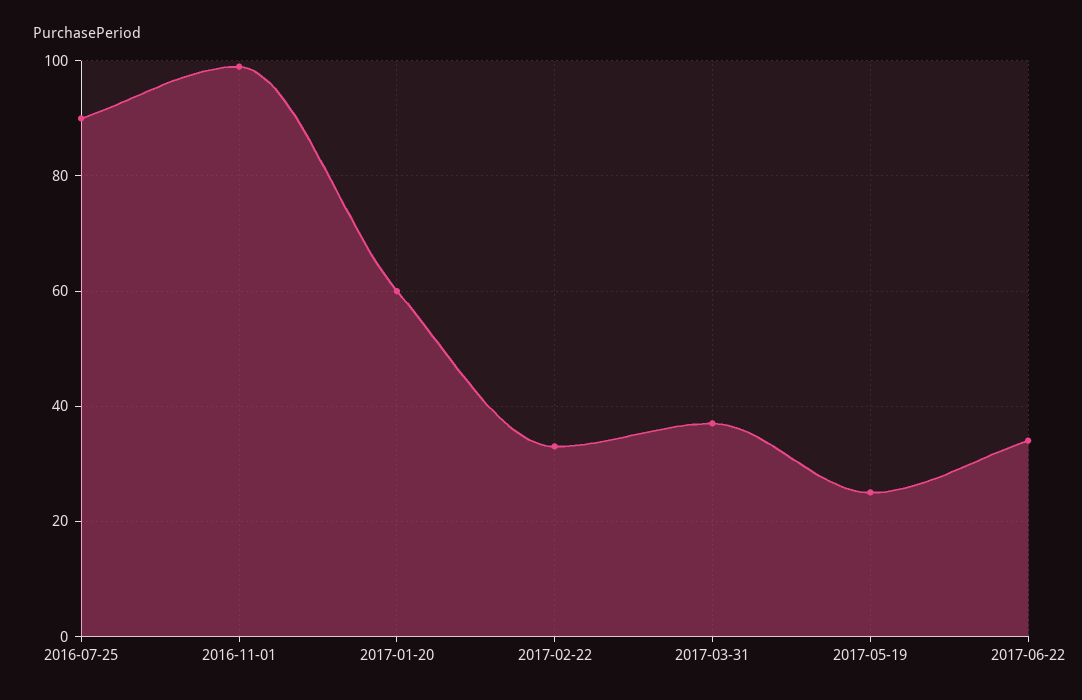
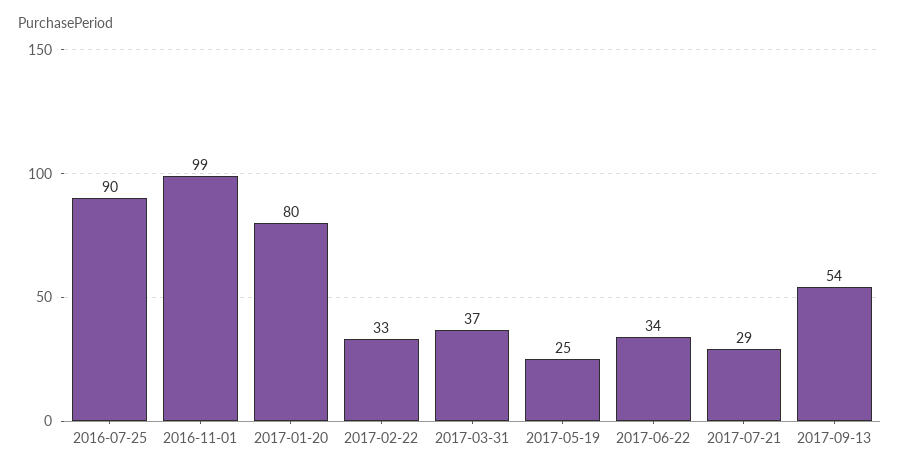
2017-01-20: 60 -> 80
2017-07-21: none -> 29
2017-09-13: none -> 54

